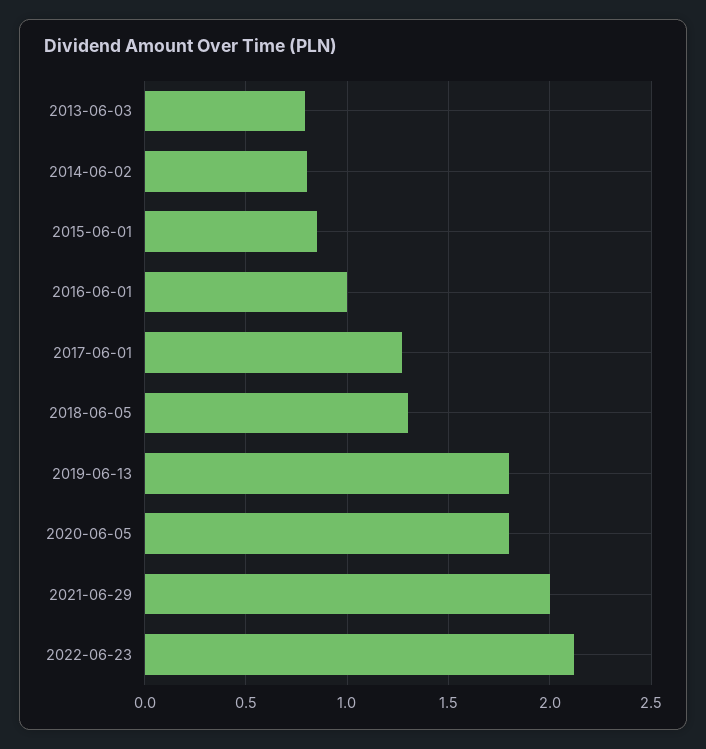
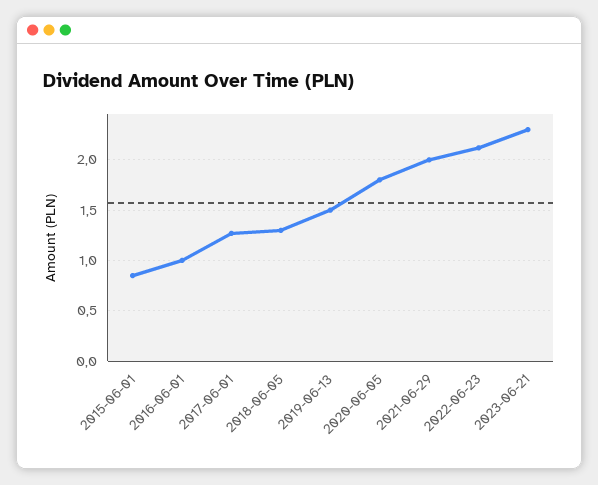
2013-06-03: 0.8 -> none
2014-06-02: 0.8 -> none
2019-06-13: 1.8 -> 1.5
2023-06-21: none -> 2.3

